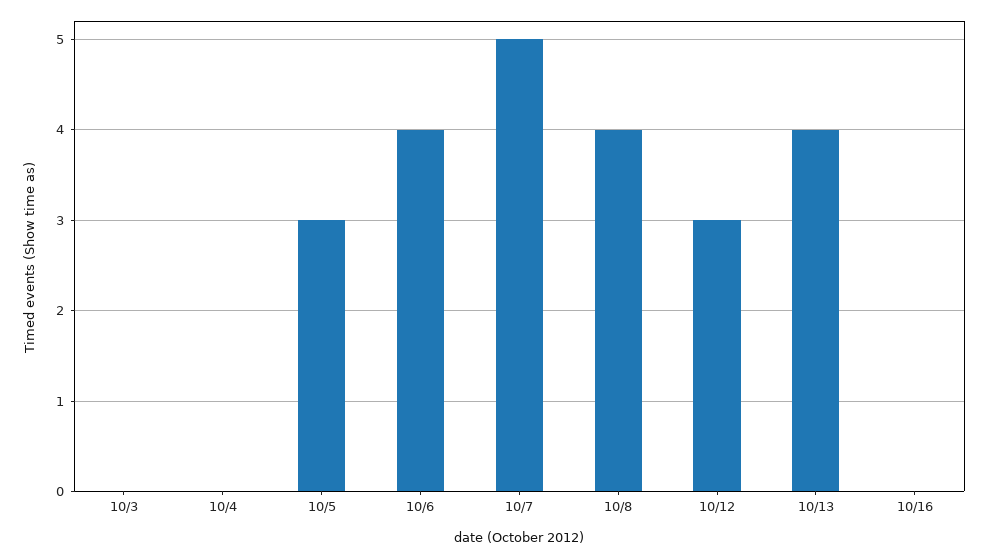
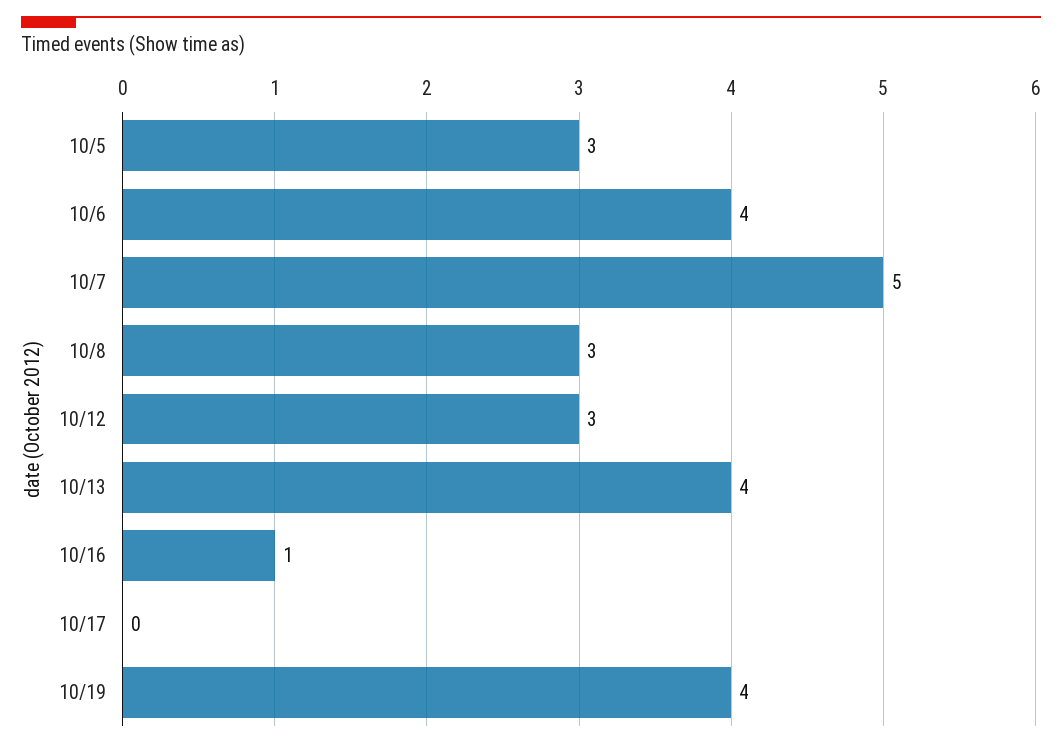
10/3: 0 -> none
10/4: 0 -> none
10/8: 4 -> 3
10/16: 0 -> 1
10/17: none -> 0
10/19: none -> 4

